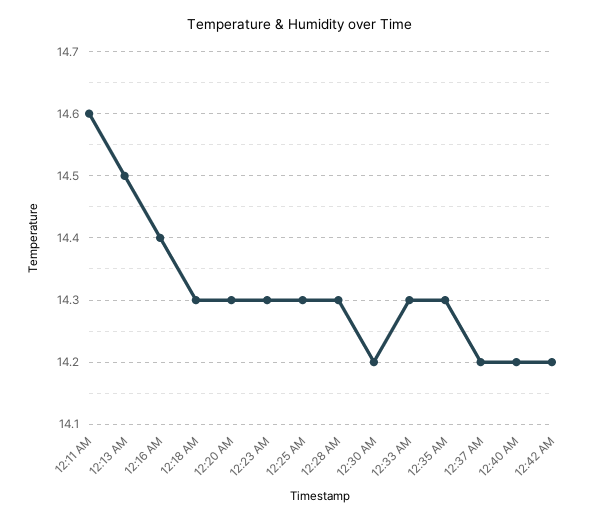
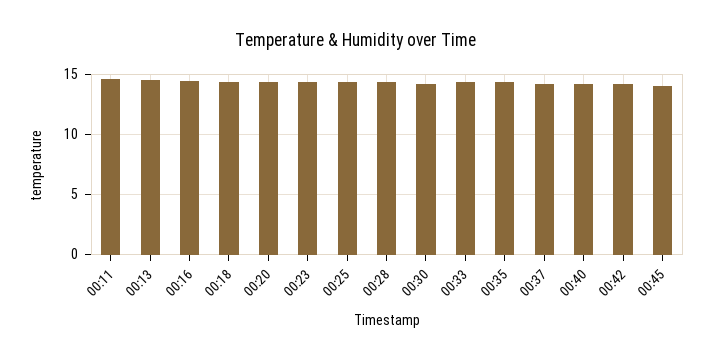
00:45: none -> 14

